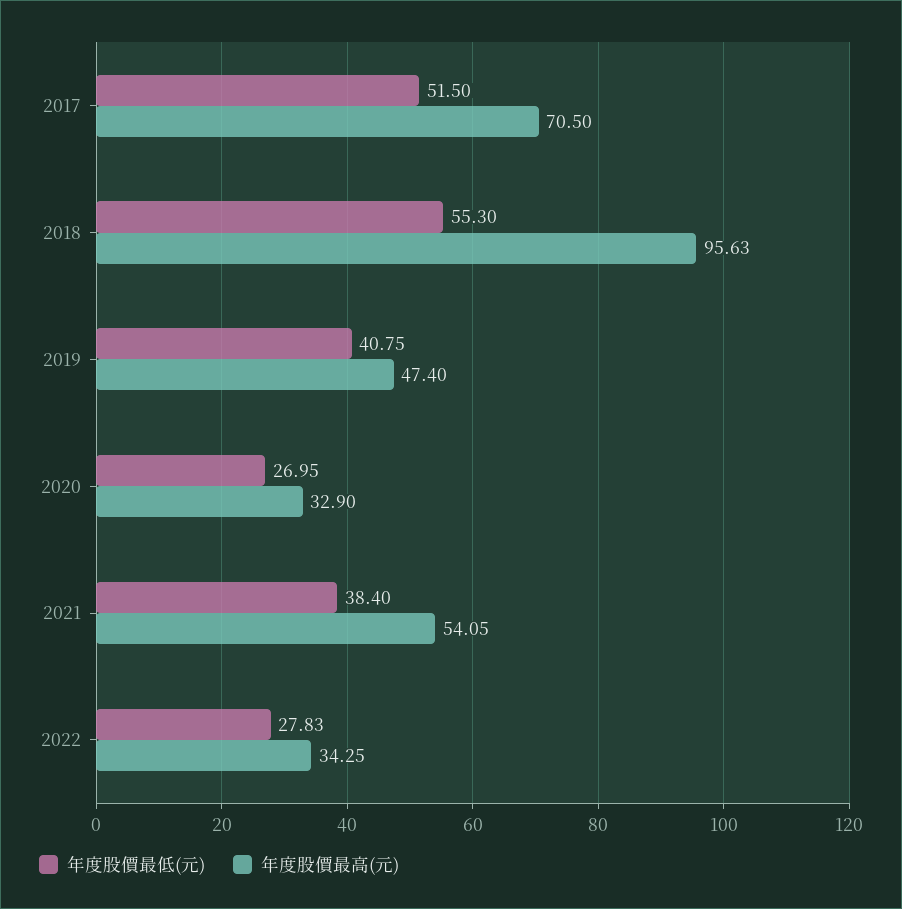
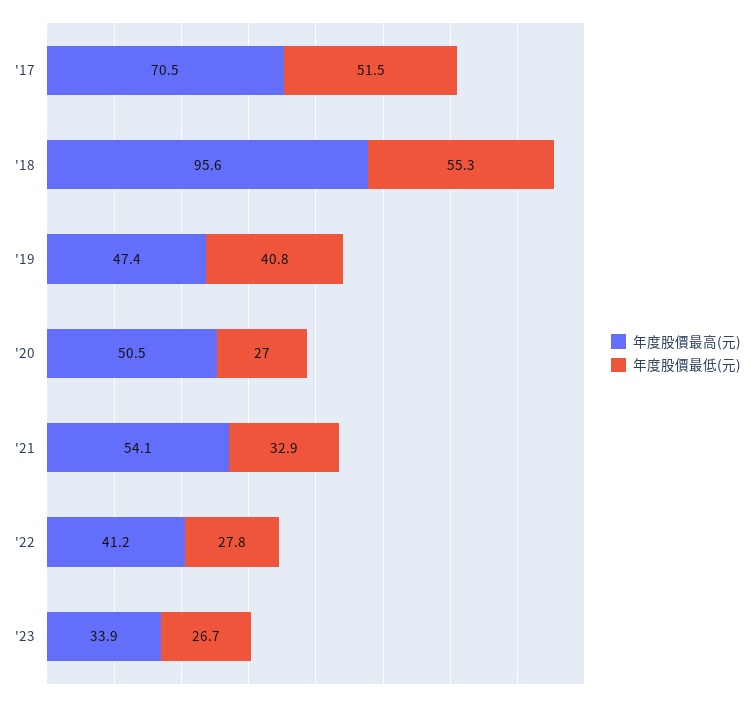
年度股價最高(元), 2020: 32.9 -> 50.5
年度股價最低(元), 2021: 38.4 -> 32.9
年度股價最高(元), 2022: 34.25 -> 41.2
年度股價最高(元), '23: none -> 33.9
年度股價最低(元), '23: none -> 26.7

